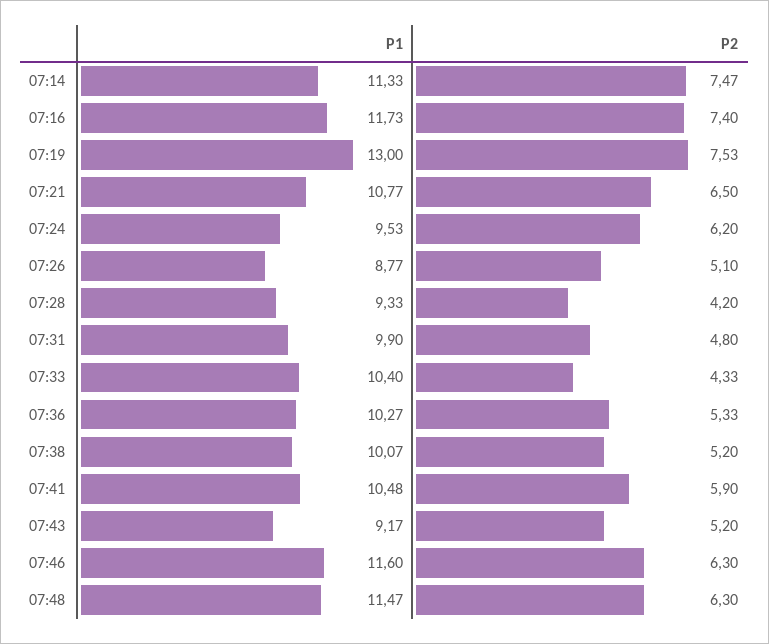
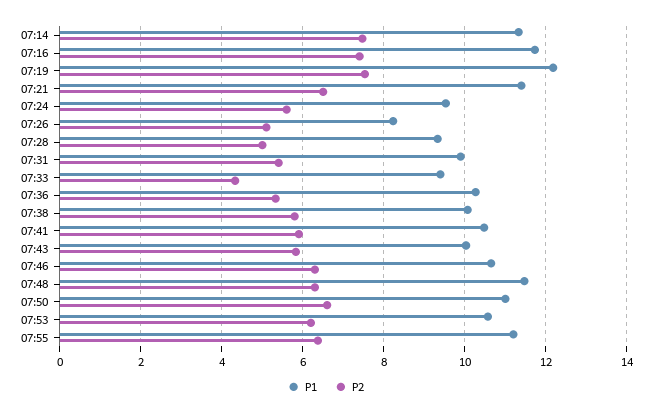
P1, 07:19: 13 -> 12.2
P1, 07:21: 10.77 -> 11.4
P2, 07:24: 6.2 -> 5.6
P1, 07:26: 8.77 -> 8.2
P2, 07:28: 4.2 -> 5
P2, 07:31: 4.8 -> 5.4
P1, 07:33: 10.4 -> 9.4
P2, 07:38: 5.2 -> 5.8
P1, 07:43: 9.17 -> 10
P2, 07:43: 5.2 -> 5.8
P1, 07:46: 11.6 -> 10.6
P1, 07:50: none -> 11
P2, 07:50: none -> 6.6
P1, 07:53: none -> 10.6
P2, 07:53: none -> 6.2
P1, 07:55: none -> 11.2
P2, 07:55: none -> 6.4

